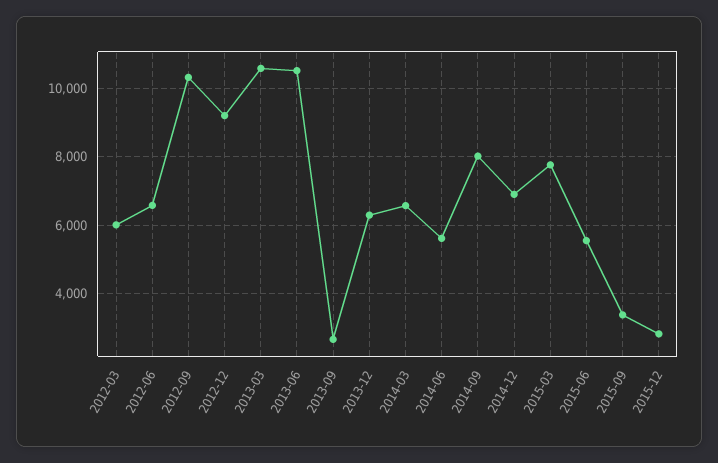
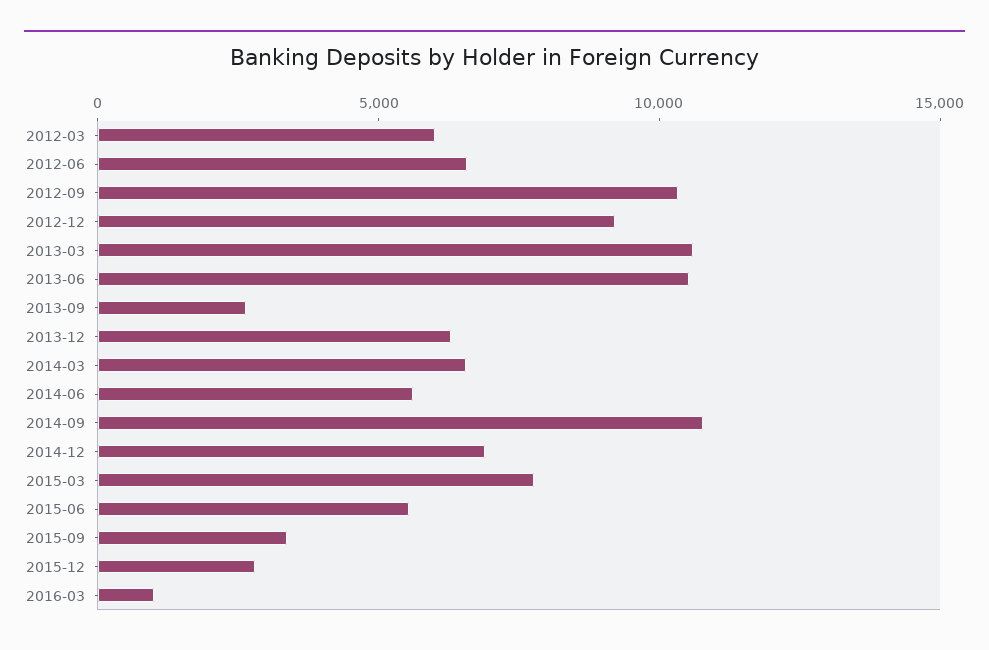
2014-09: 8000 -> 11000
2016-03: none -> 1000

